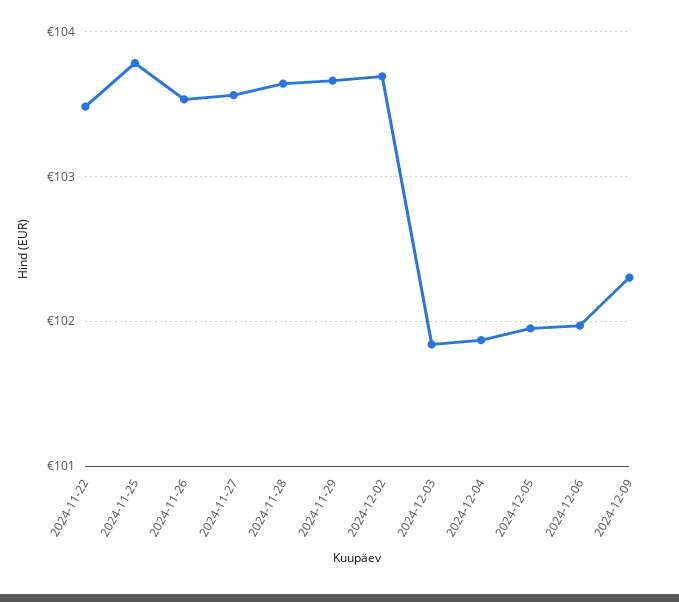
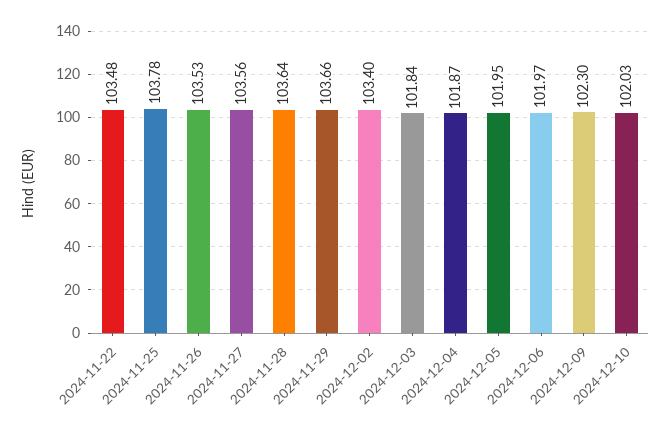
2024-12-02: 103.7 -> 103.4
2024-12-10: none -> 102.03

